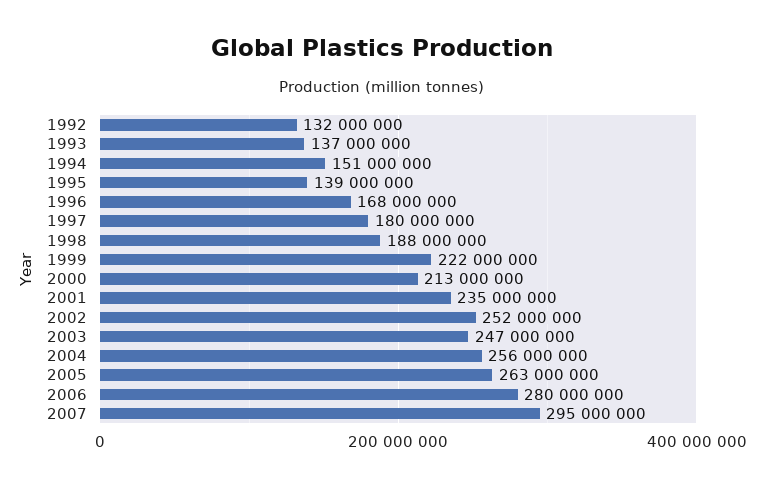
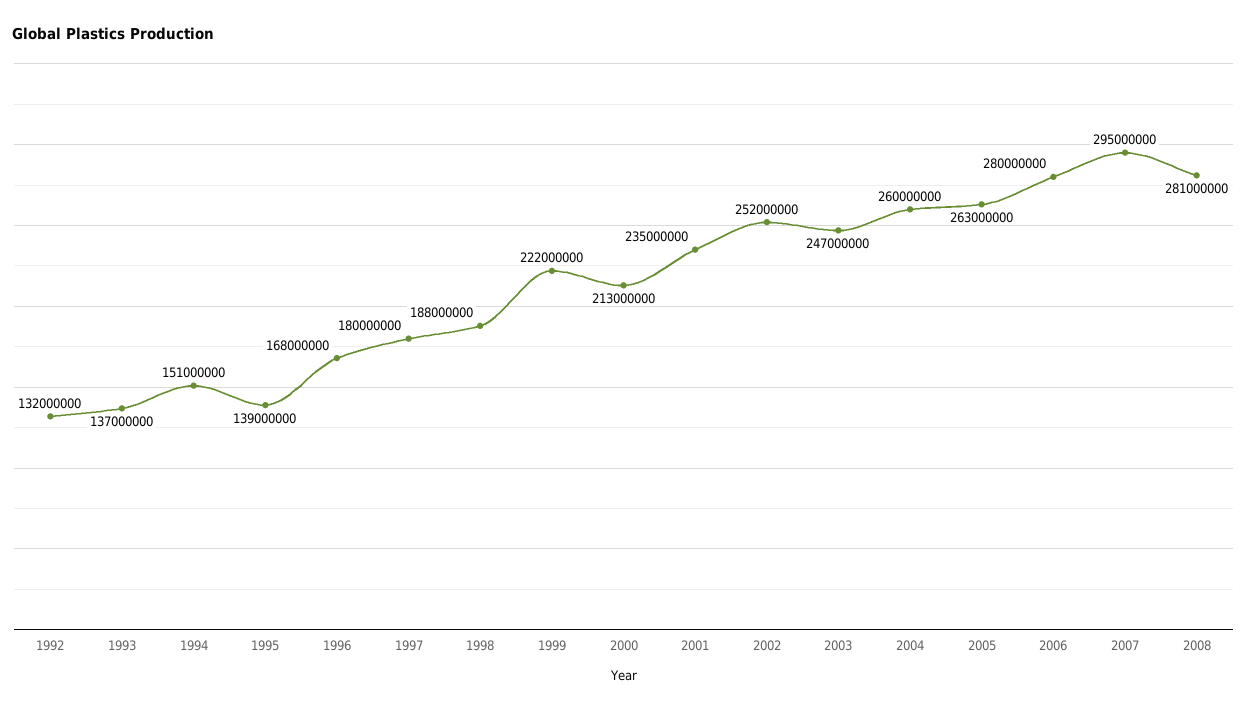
2004: 256000000 -> 260000000
2008: none -> 281000000

